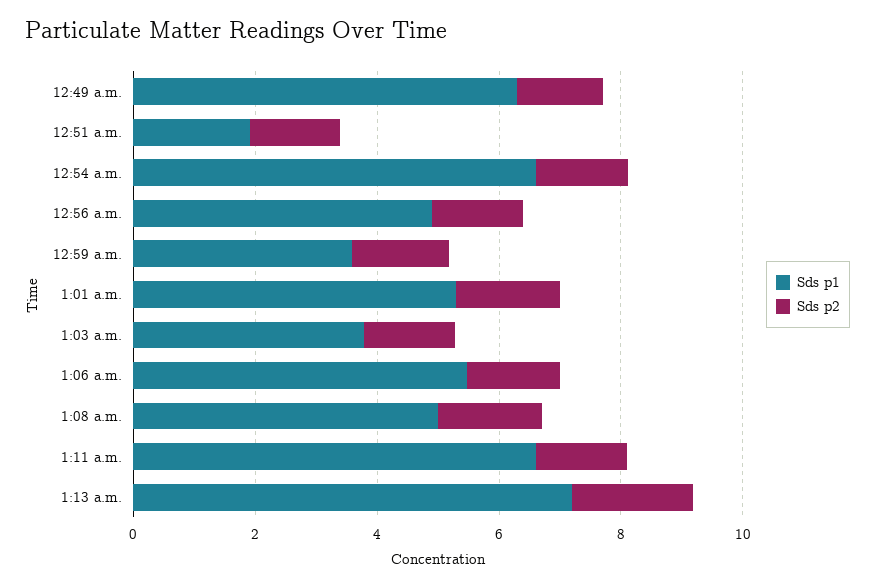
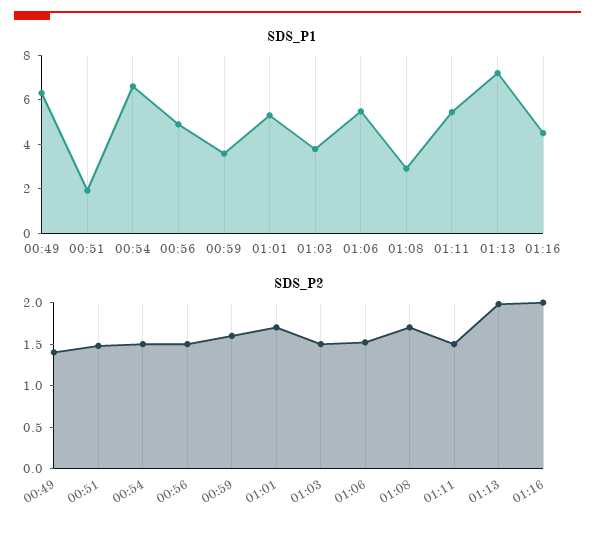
Sds p1, 1:08 a.m.: 5 -> 3
Sds p1, 1:11 a.m.: 6.5 -> 5.5
Sds p1, 01:16: none -> 4.5
Sds p2, 01:16: none -> 2

